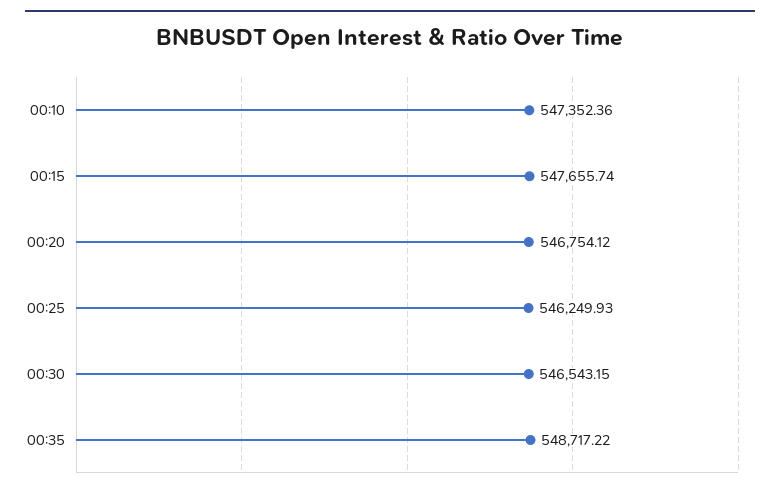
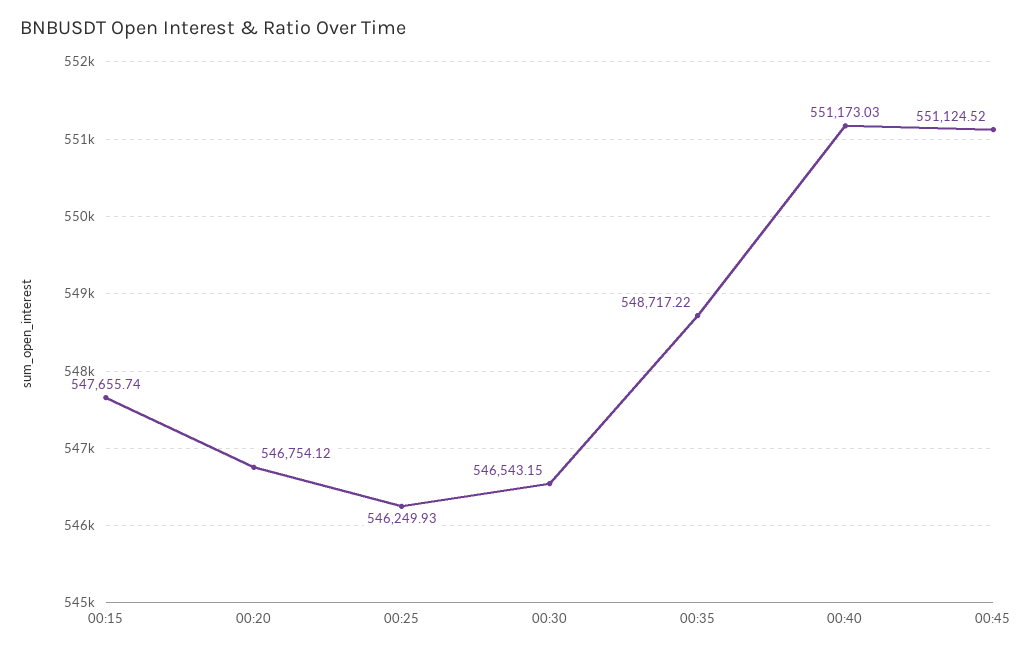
00:10: 547352.36 -> none
00:40: none -> 551173.03
00:45: none -> 551124.52

